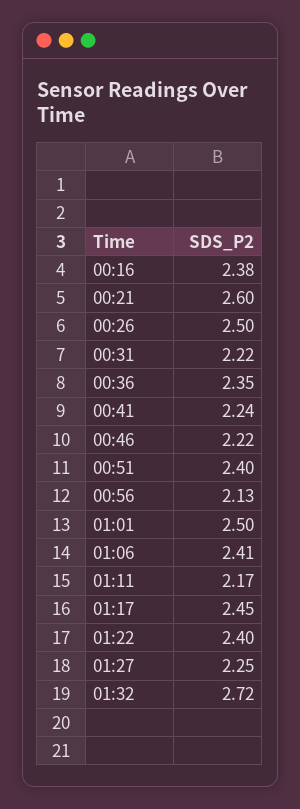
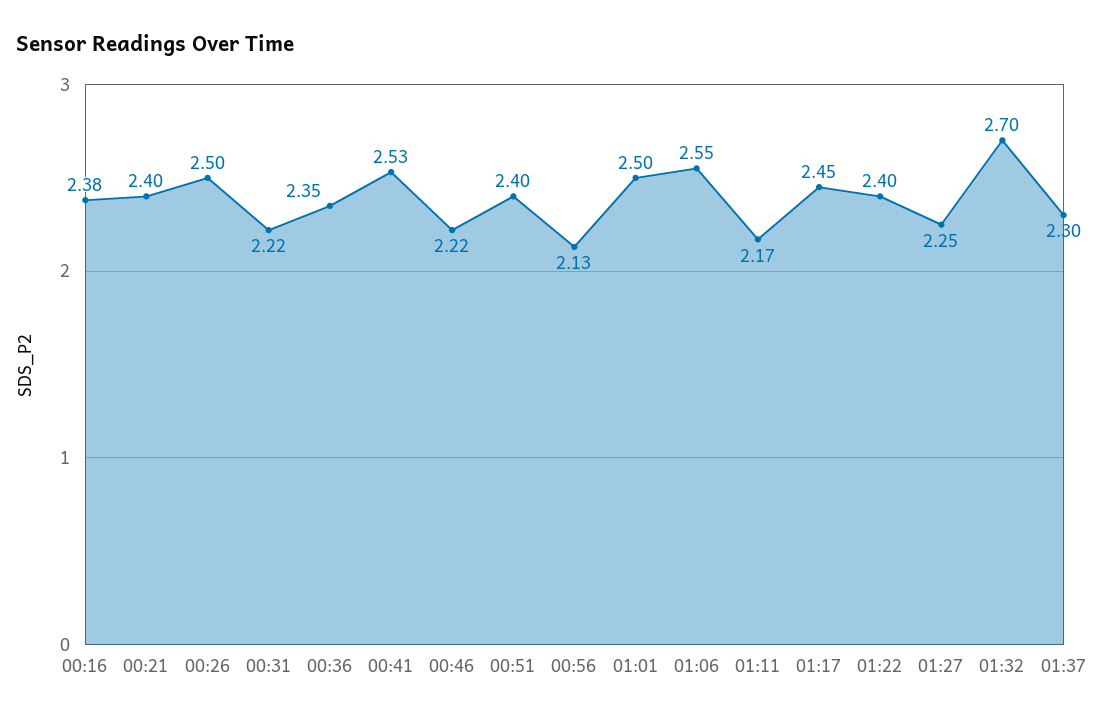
00:21: 2.6 -> 2.4
00:41: 2.24 -> 2.53
01:06: 2.41 -> 2.55
01:32: 2.72 -> 2.7
01:37: none -> 2.3

